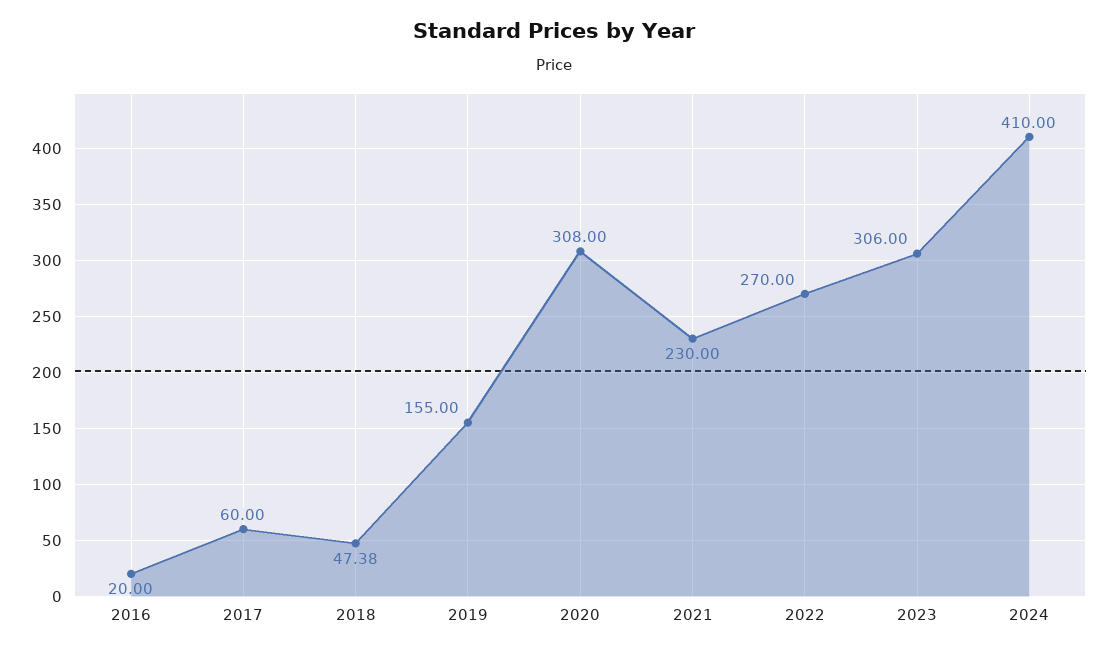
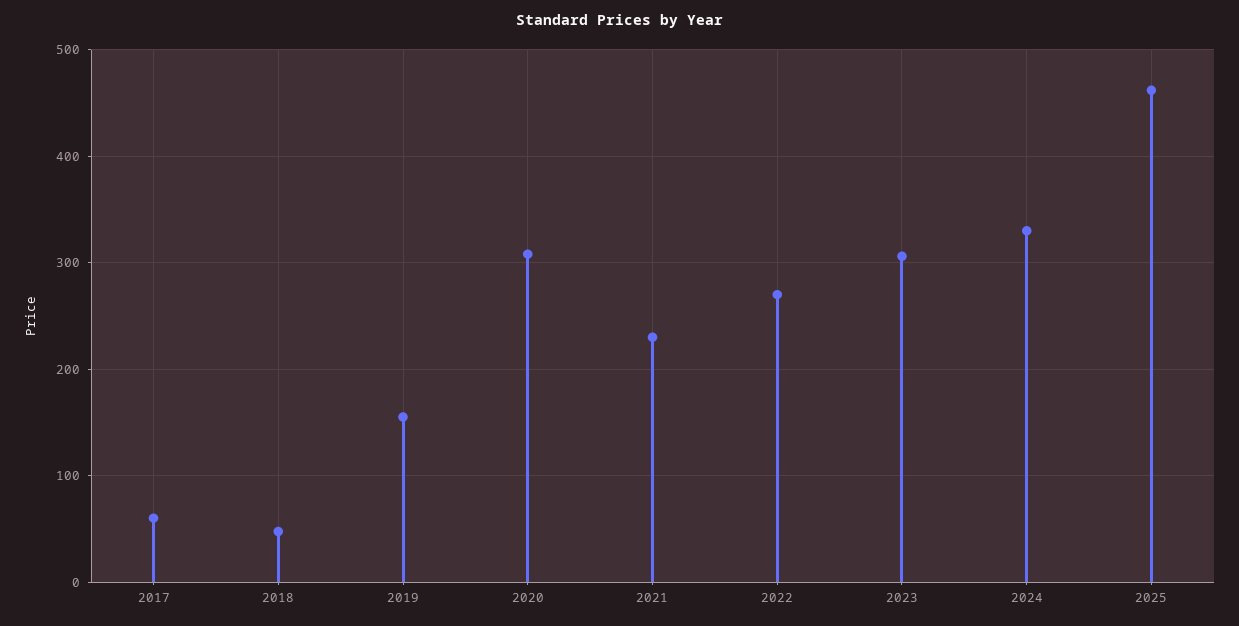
2016: 20 -> none
2024: 410 -> 330
2025: none -> 460

